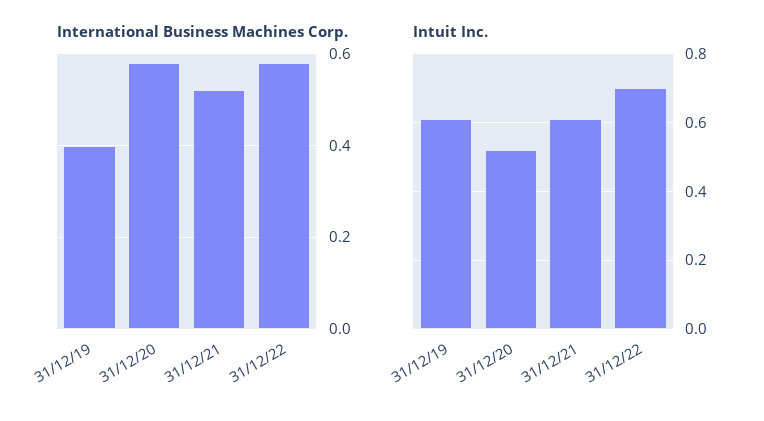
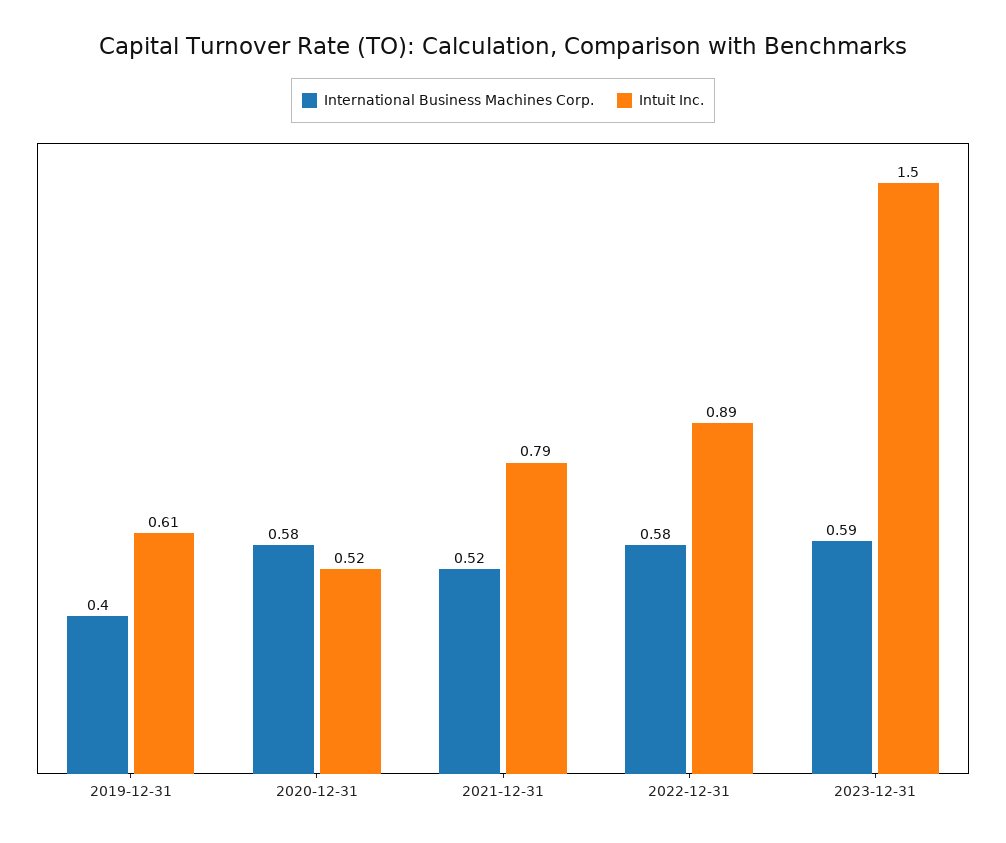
Intuit Inc., 31/12/21: 0.6 -> 0.79
Intuit Inc., 31/12/22: 0.7 -> 0.89
International Business Machines Corp., 2023-12-31: none -> 0.59
Intuit Inc., 2023-12-31: none -> 1.5

